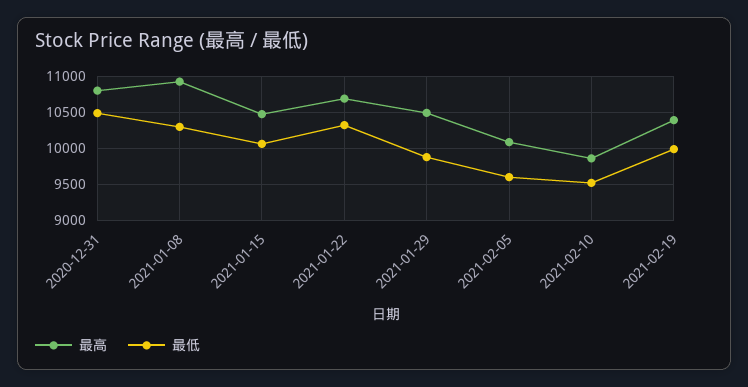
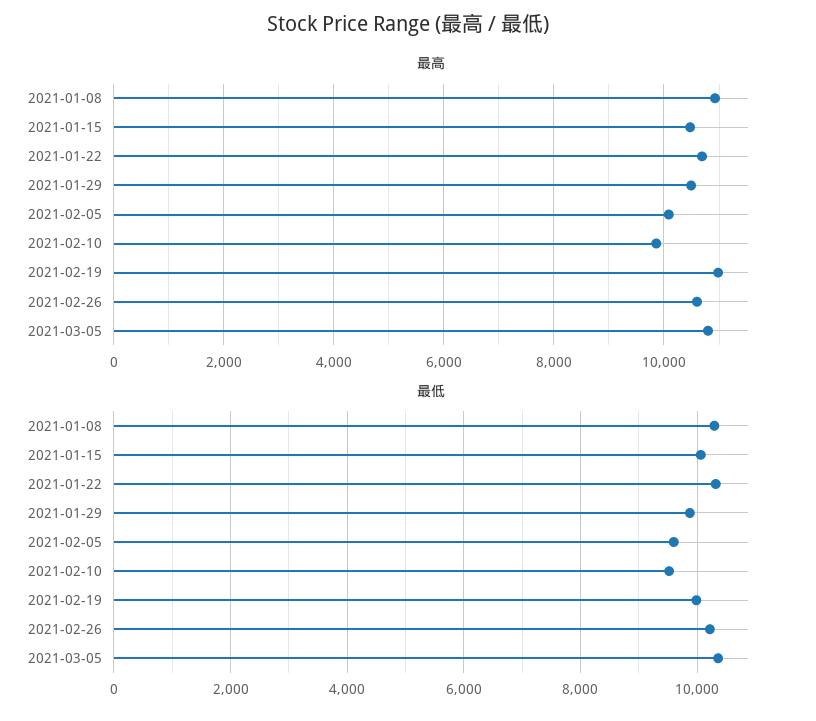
最高, 2020-12-31: 10800 -> none
最低, 2020-12-31: 10500 -> none
最高, 2021-02-19: 10400 -> 11000
最高, 2021-02-26: none -> 10600
最高, 2021-03-05: none -> 10800
最低, 2021-02-26: none -> 10200
最低, 2021-03-05: none -> 10400

